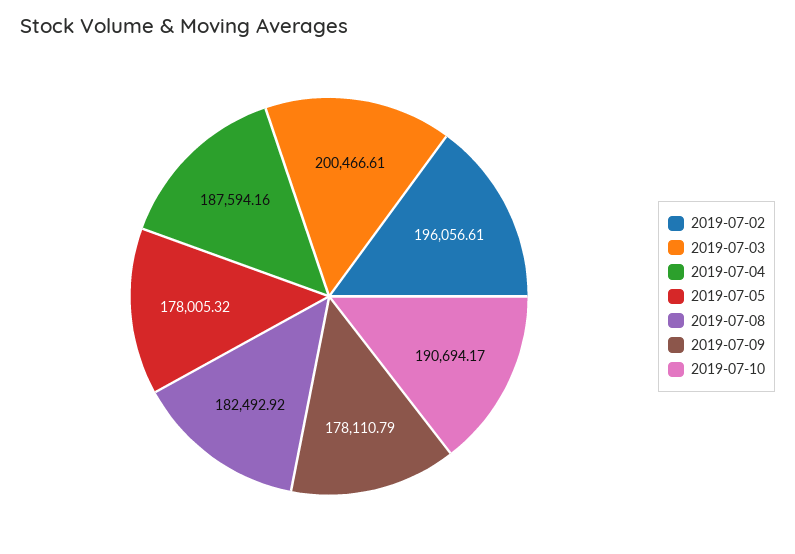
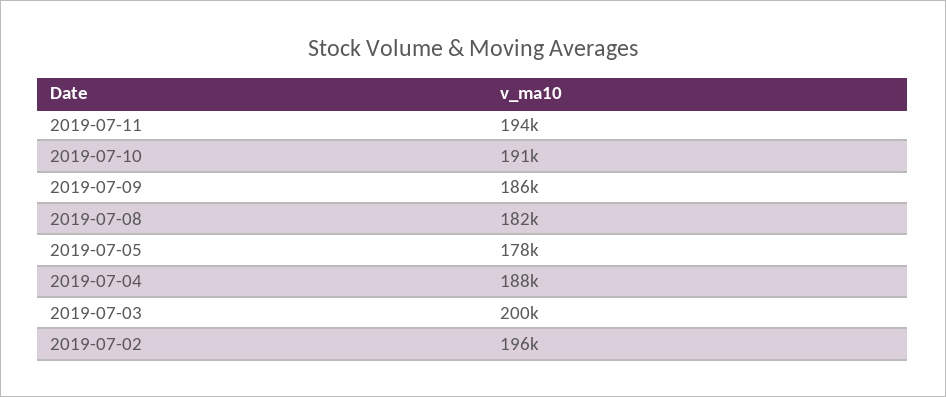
2019-07-09: 178110.79 -> 186000
2019-07-11: none -> 194000

